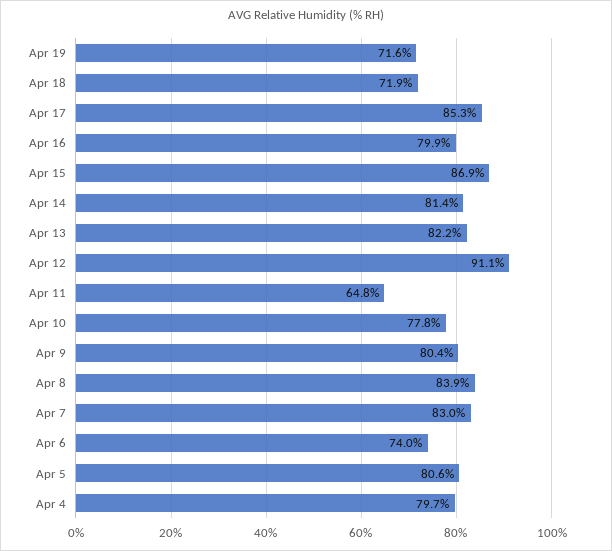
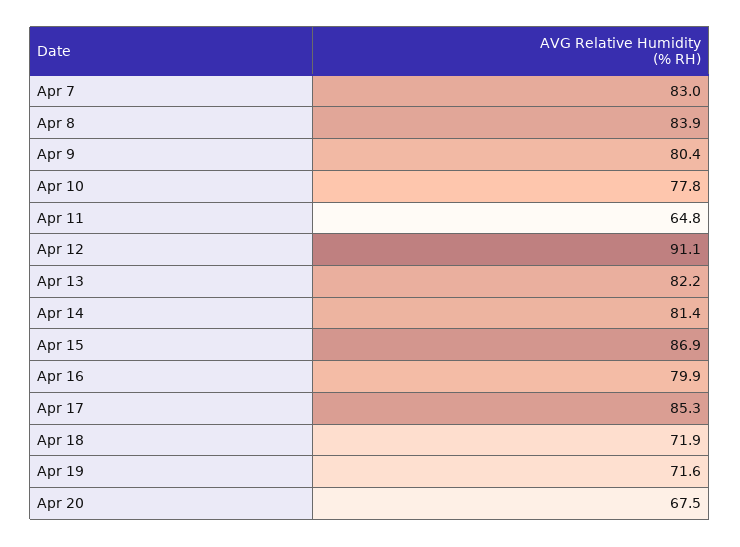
Apr 6: 74 -> none
Apr 5: 80.6 -> none
Apr 4: 79.7 -> none
Apr 20: none -> 67.5

